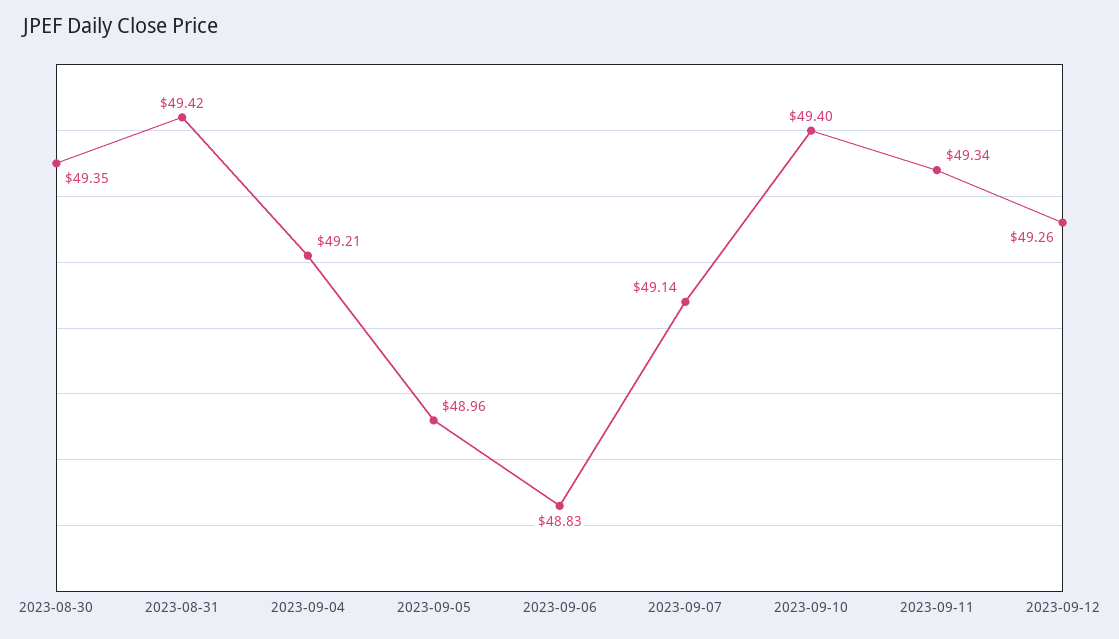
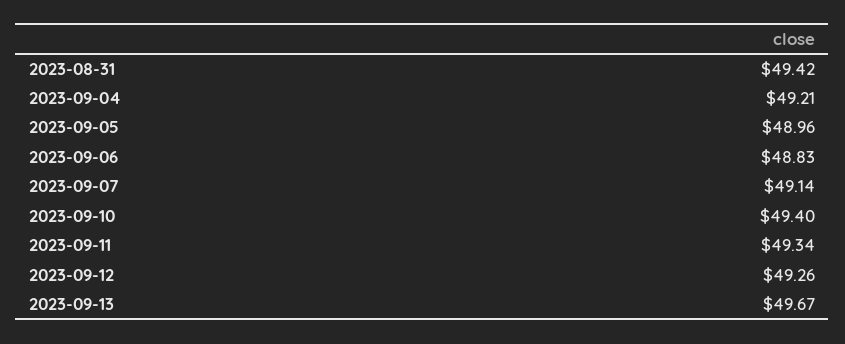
2023-08-30: 49.35 -> none
2023-09-13: none -> 49.67

